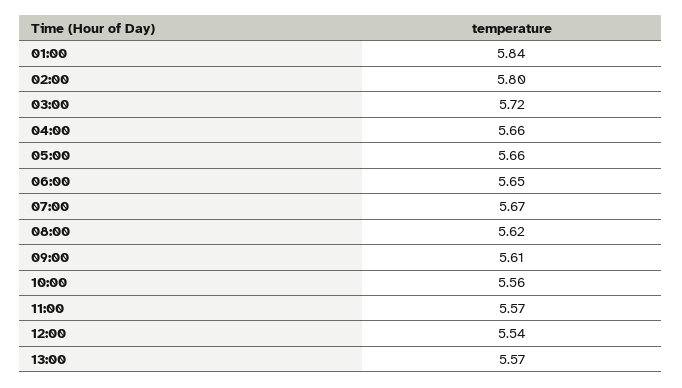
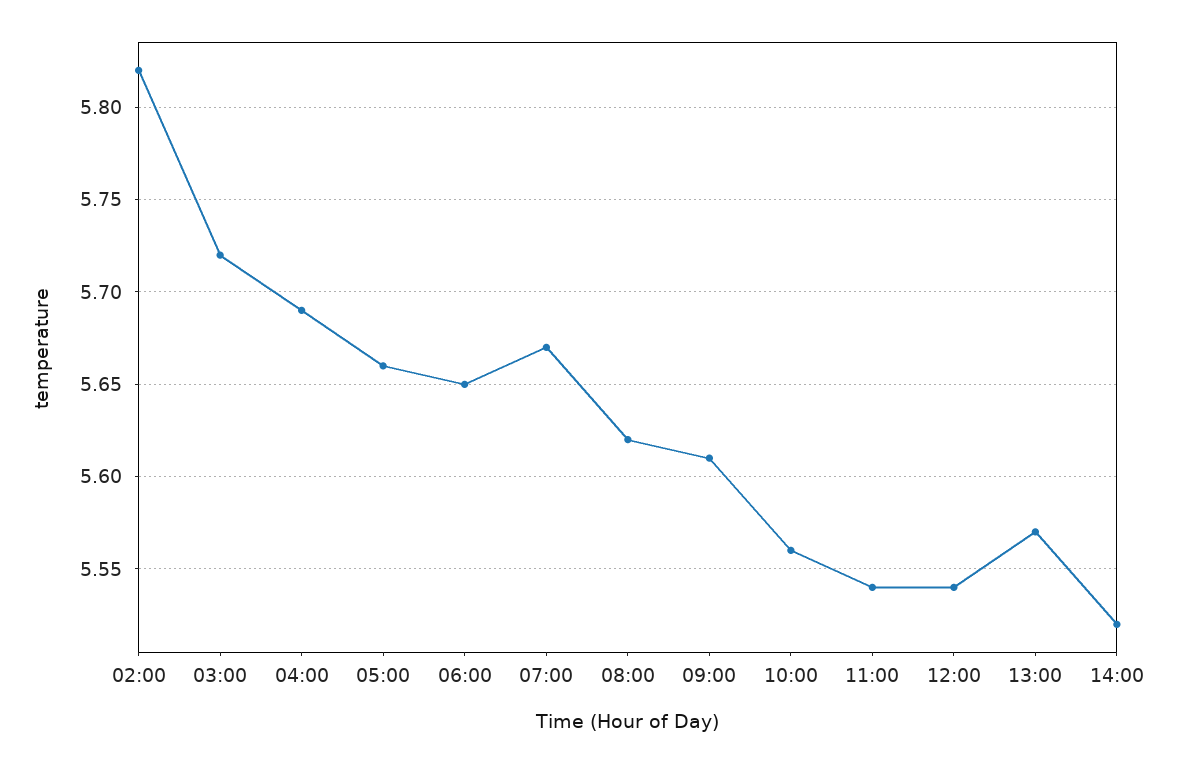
01:00: 5.84 -> none
02:00: 5.8 -> 5.82
04:00: 5.66 -> 5.69
11:00: 5.57 -> 5.54
14:00: none -> 5.52

